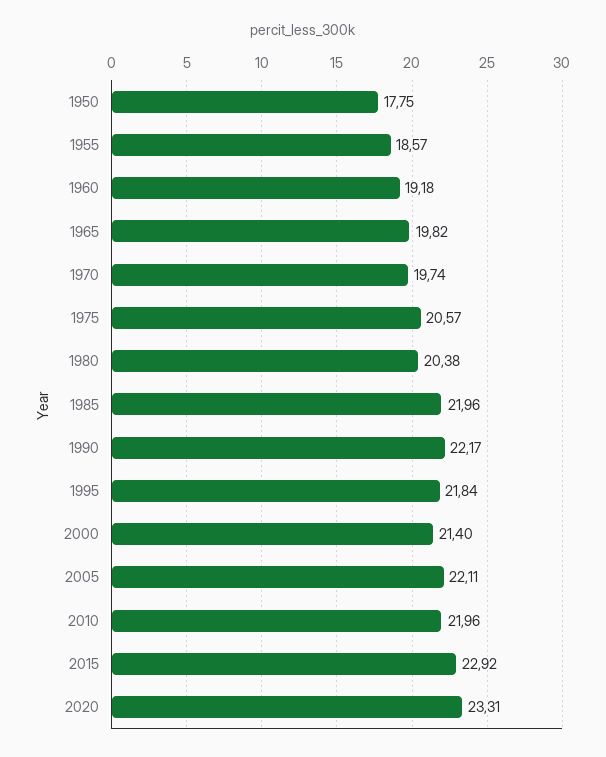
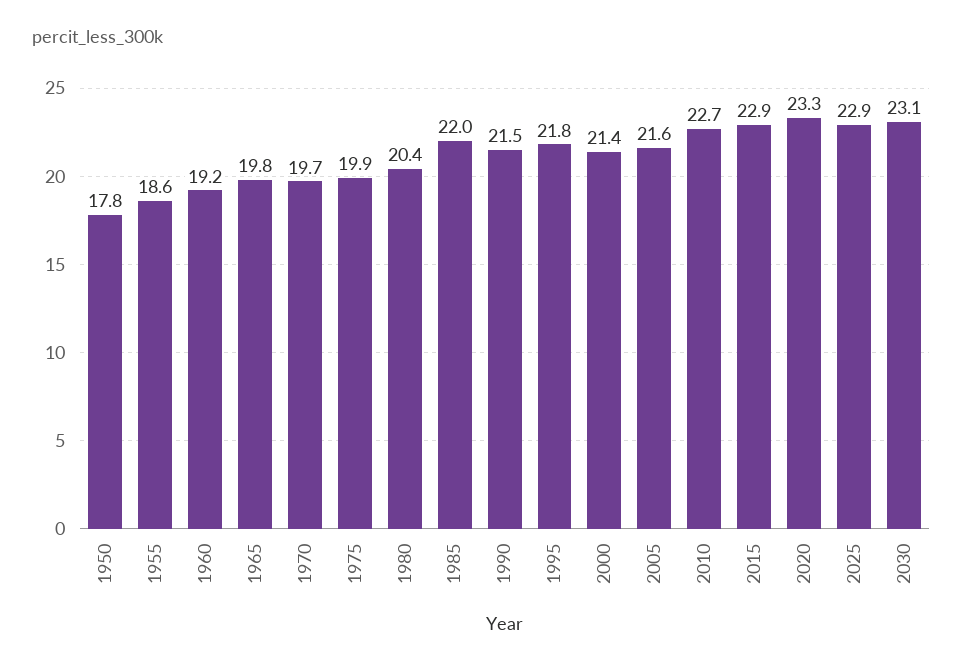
1975: 20.57 -> 19.9
1990: 22.17 -> 21.5
2005: 22.11 -> 21.6
2010: 21.96 -> 22.7
2025: none -> 22.9
2030: none -> 23.1

